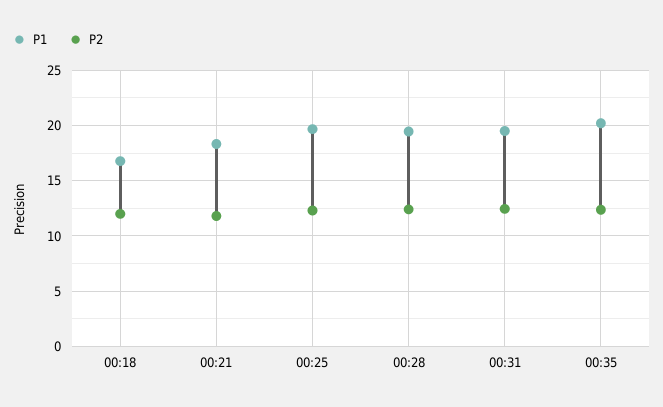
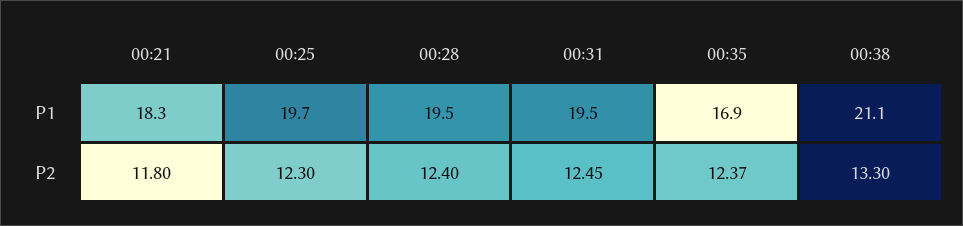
P1, 00:18: 17 -> none
P2, 00:18: 12 -> none
P1, 00:35: 20 -> 16.9
P1, 00:38: none -> 21.1
P2, 00:38: none -> 13.3

